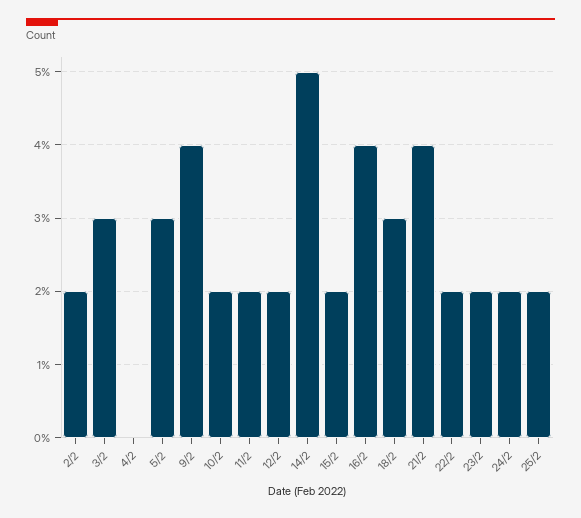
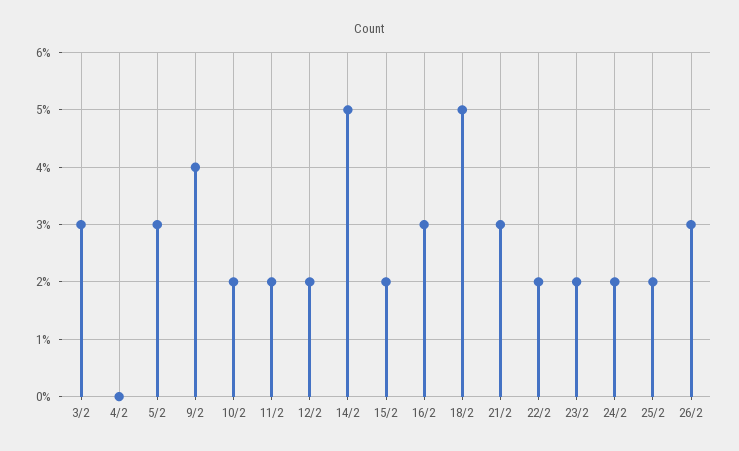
2/2: 2 -> none
16/2: 4 -> 3
18/2: 3 -> 5
21/2: 4 -> 3
26/2: none -> 3

